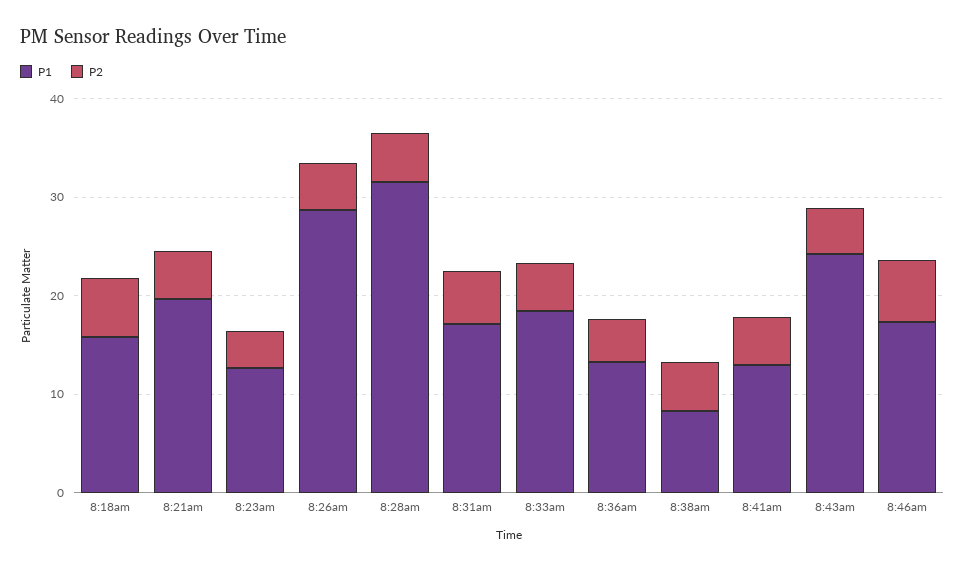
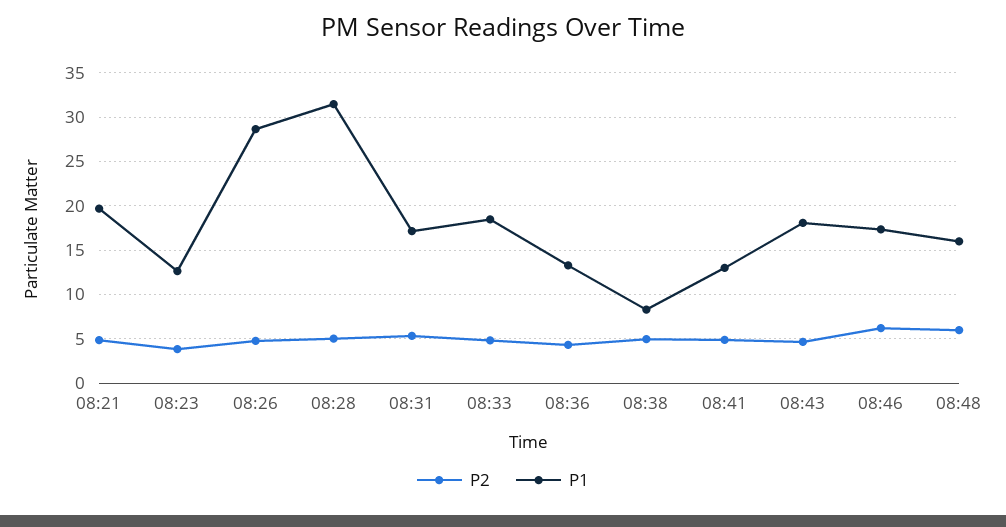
P1, 8:18am: 16 -> none
P2, 8:18am: 6 -> none
P1, 8:43am: 24 -> 18
P2, 08:48: none -> 6
P1, 08:48: none -> 16

